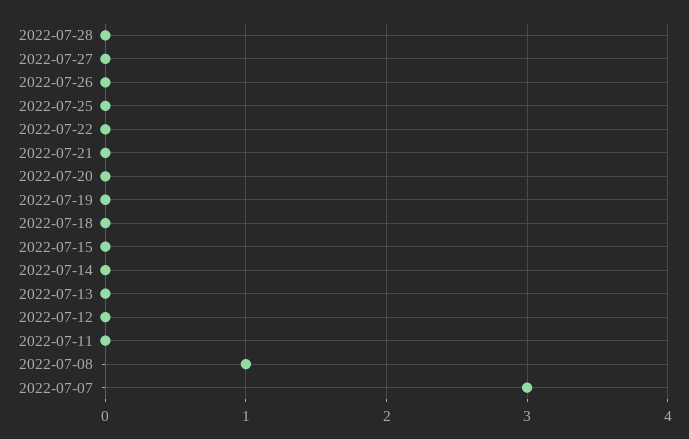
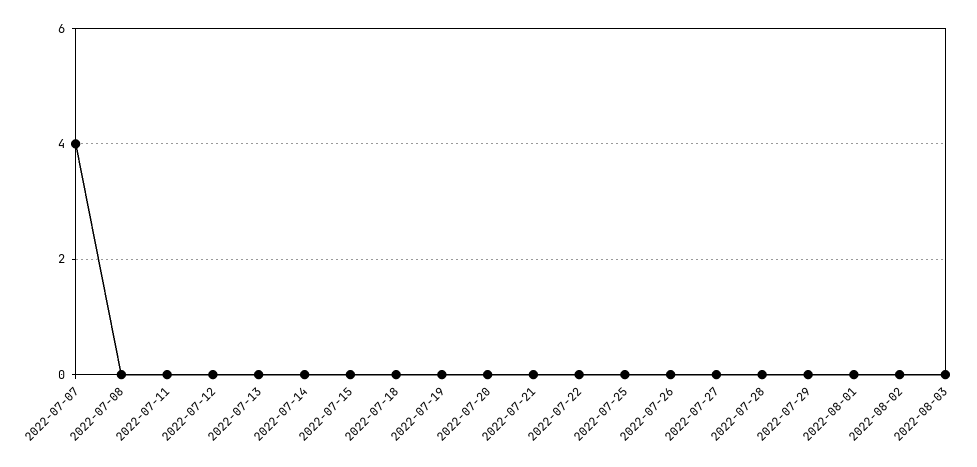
2022-07-08: 1 -> 0
2022-07-07: 3 -> 4
2022-07-29: none -> 0
2022-08-01: none -> 0
2022-08-02: none -> 0
2022-08-03: none -> 0

